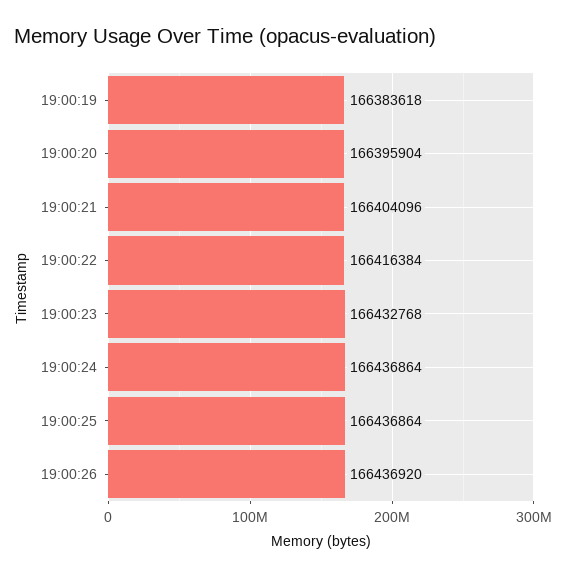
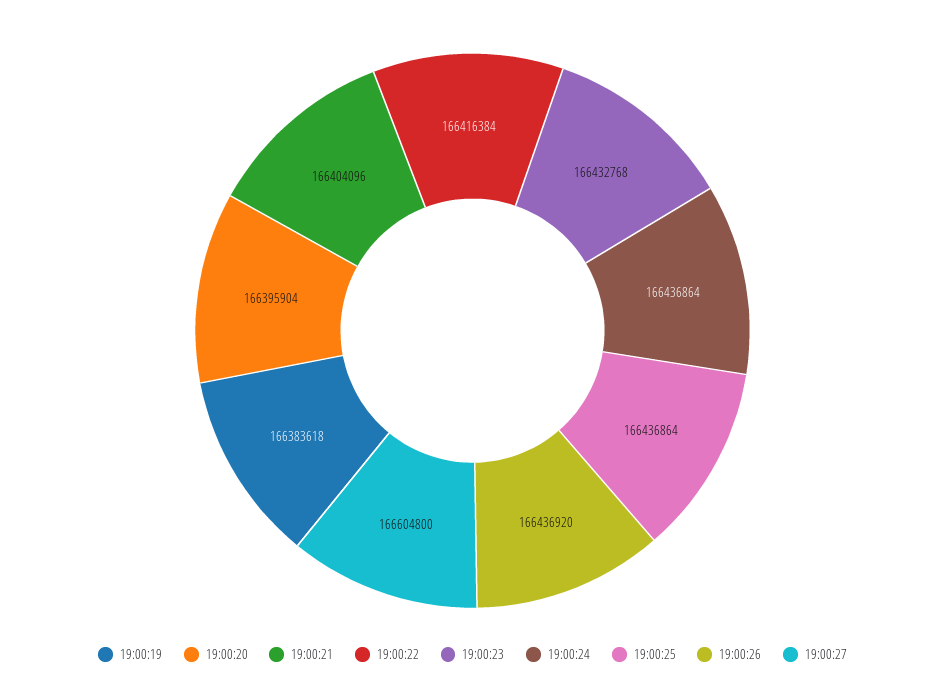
19:00:27: none -> 166604800

